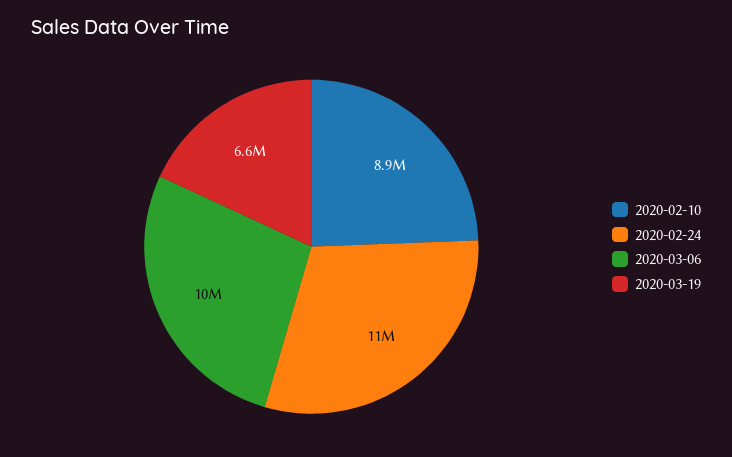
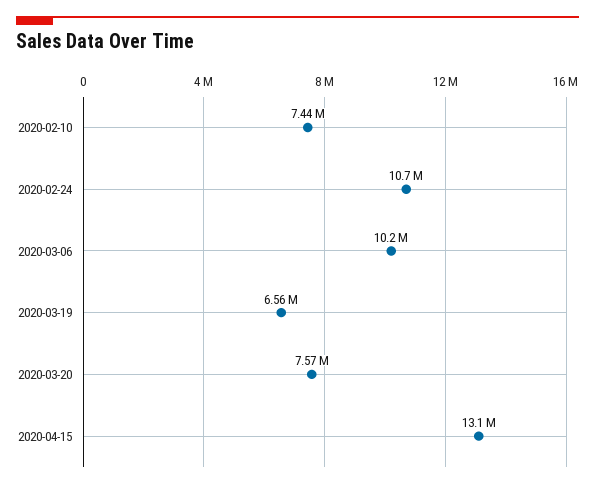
2020-02-10: 8900000 -> 7440000
2020-03-20: none -> 7570000
2020-04-15: none -> 13100000

